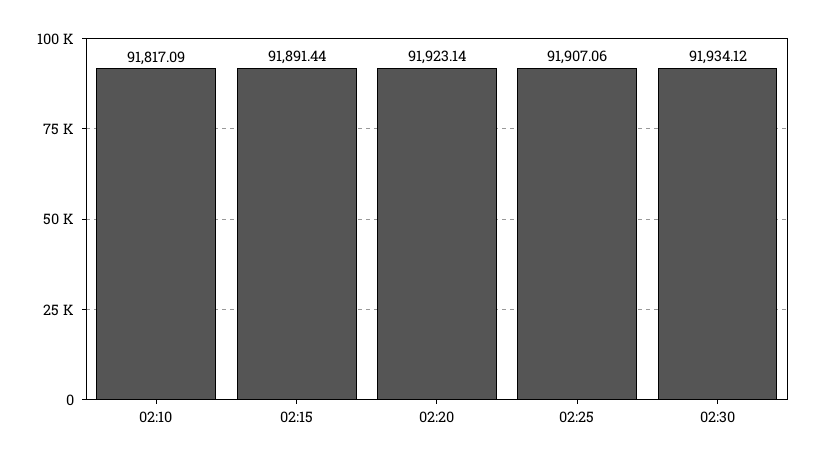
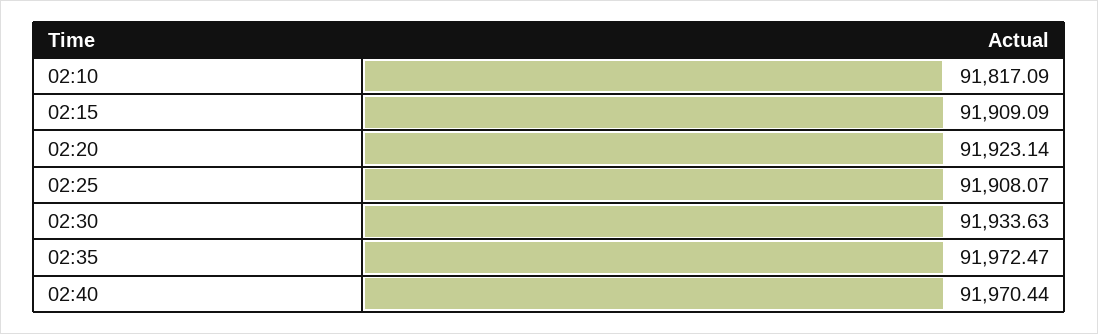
02:15: 91891.44 -> 91909.09
02:25: 91907.06 -> 91908.07
02:30: 91934.12 -> 91933.63
02:35: none -> 91972.47
02:40: none -> 91970.44

